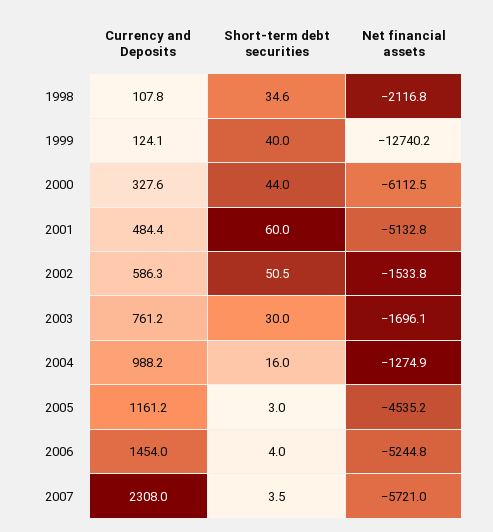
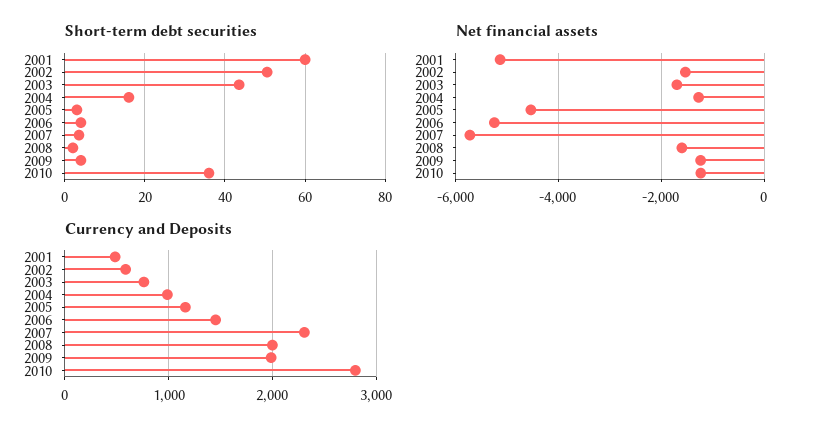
Currency and Deposits, 1998: 107.8 -> none
Short-term debt securities, 1998: 34.6 -> none
Net financial assets, 1998: -2116.8 -> none
Currency and Deposits, 1999: 124.1 -> none
Short-term debt securities, 1999: 40 -> none
Net financial assets, 1999: -12740.2 -> none
Currency and Deposits, 2000: 327.6 -> none
Short-term debt securities, 2000: 44 -> none
Net financial assets, 2000: -6112.5 -> none
Short-term debt securities, 2003: 30 -> 44
Short-term debt securities, 2008: none -> 2
Short-term debt securities, 2009: none -> 4
Short-term debt securities, 2010: none -> 36
Net financial assets, 2008: none -> -1600
Net financial assets, 2009: none -> -1200
Net financial assets, 2010: none -> -1200
Currency and Deposits, 2008: none -> 2000
Currency and Deposits, 2009: none -> 2000
Currency and Deposits, 2010: none -> 2800

